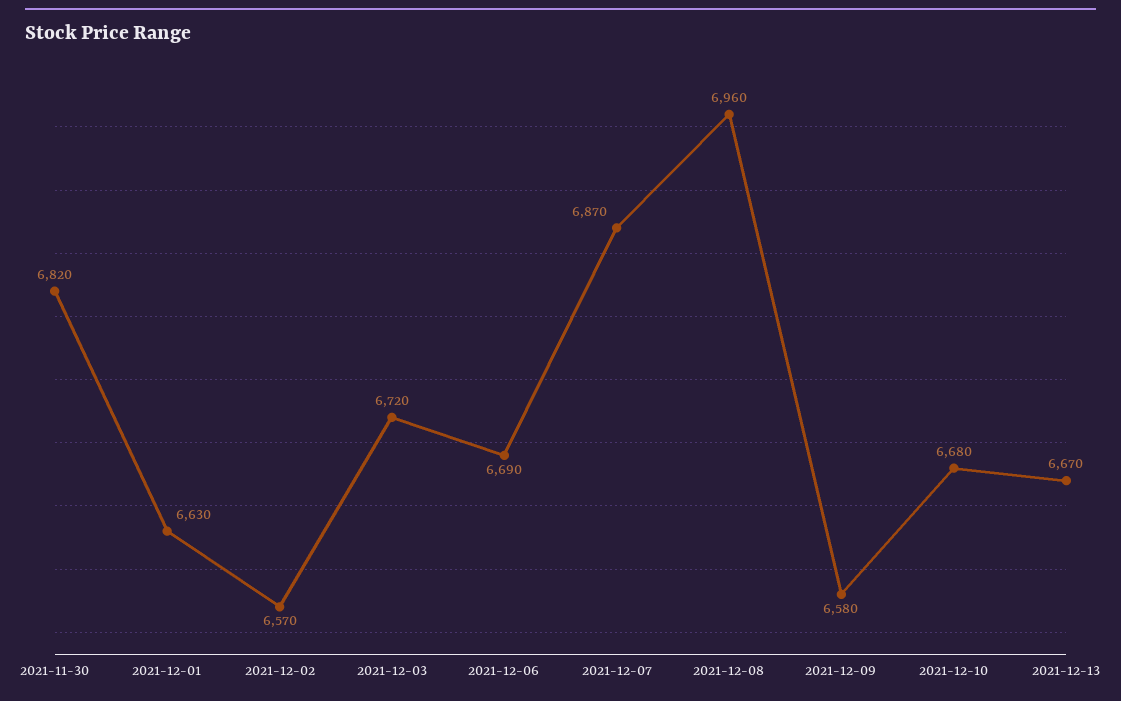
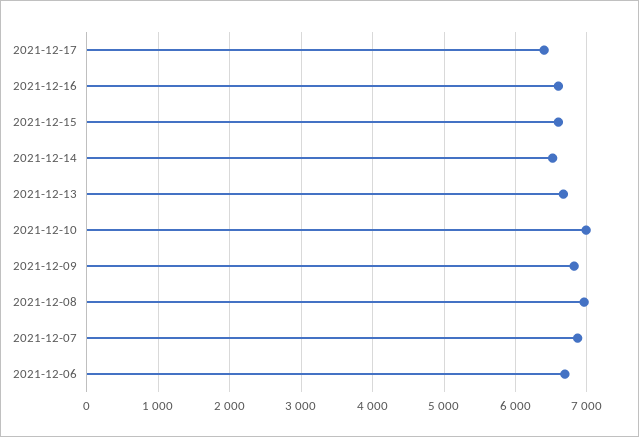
2021-11-30: 6820 -> none
2021-12-01: 6630 -> none
2021-12-02: 6570 -> none
2021-12-03: 6720 -> none
2021-12-09: 6580 -> 6800
2021-12-10: 6680 -> 7000
2021-12-17: none -> 6400
2021-12-16: none -> 6600
2021-12-15: none -> 6600
2021-12-14: none -> 6500

